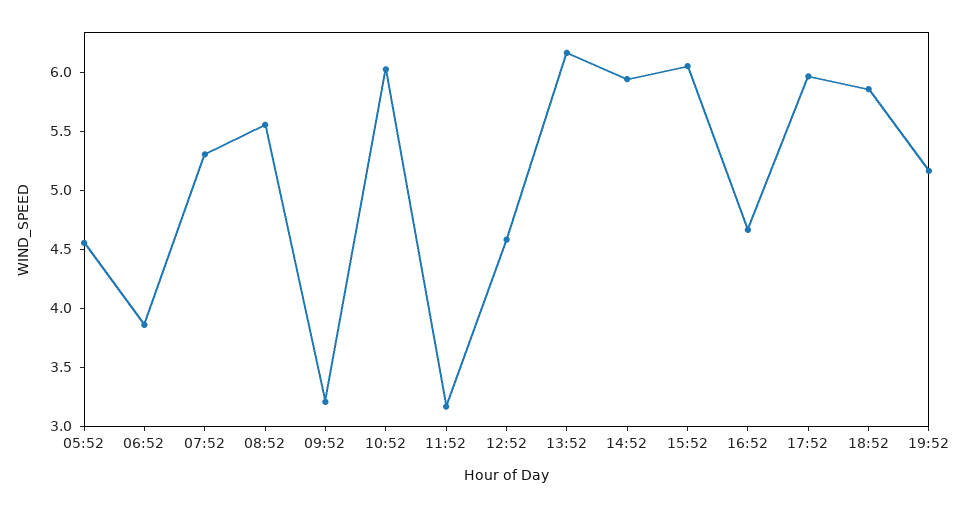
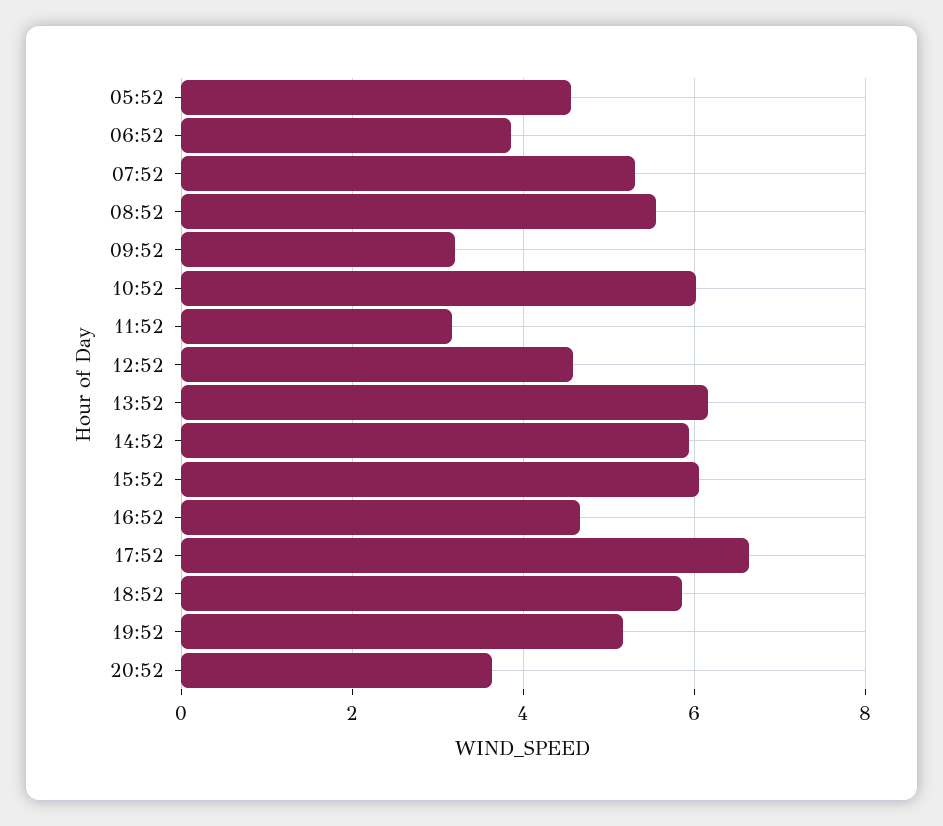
17:52: 6 -> 6.6
20:52: none -> 3.6

